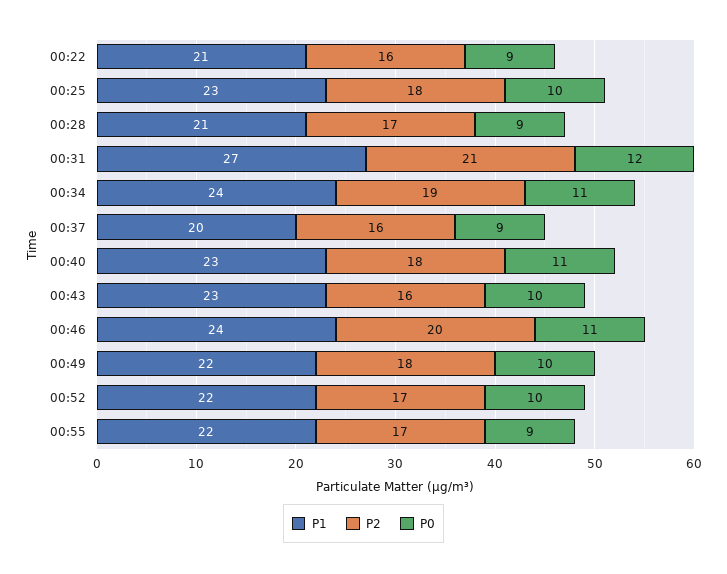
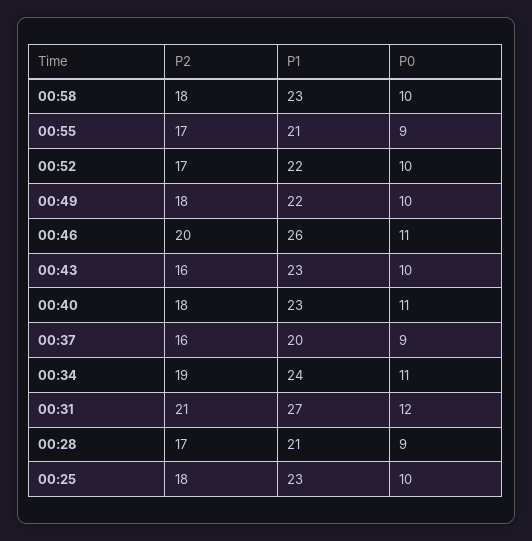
P1, 00:22: 21 -> none
P2, 00:22: 16 -> none
P0, 00:22: 9 -> none
P1, 00:46: 24 -> 26
P1, 00:55: 22 -> 21
P2, 00:58: none -> 18
P1, 00:58: none -> 23
P0, 00:58: none -> 10

